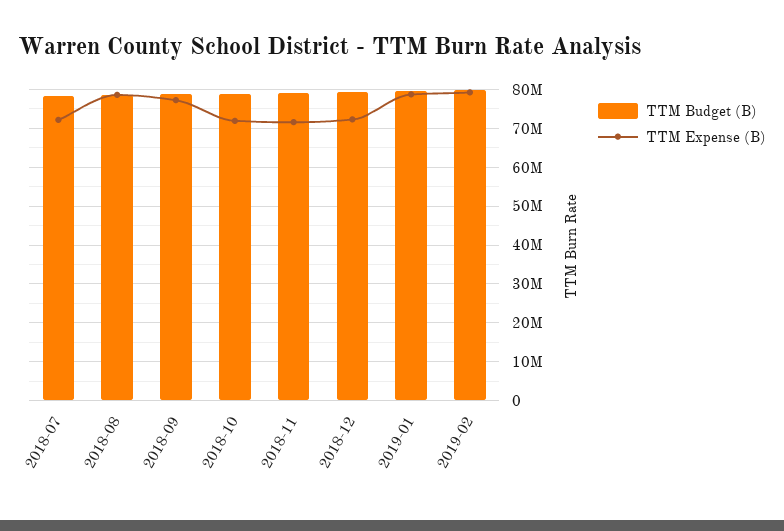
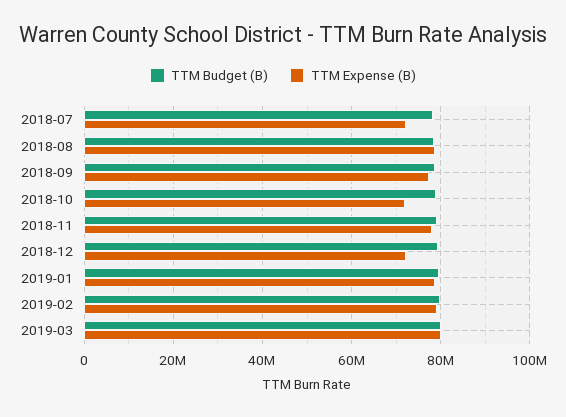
TTM Expense (B), 2018-11: 72000000 -> 78000000
TTM Budget (B), 2019-03: none -> 80000000
TTM Expense (B), 2019-03: none -> 80000000

